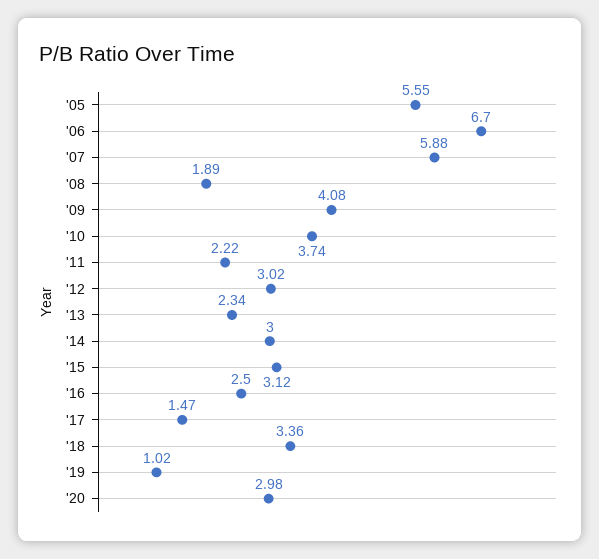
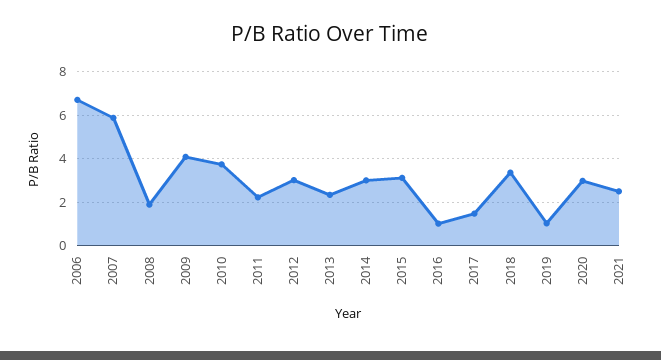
'05: 5.55 -> none
'16: 2.5 -> 1
2021: none -> 2.5

